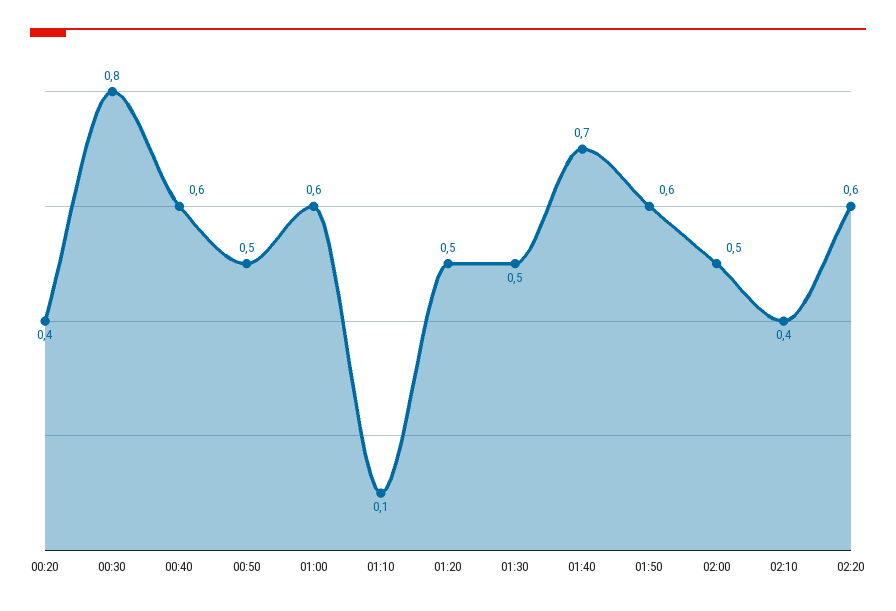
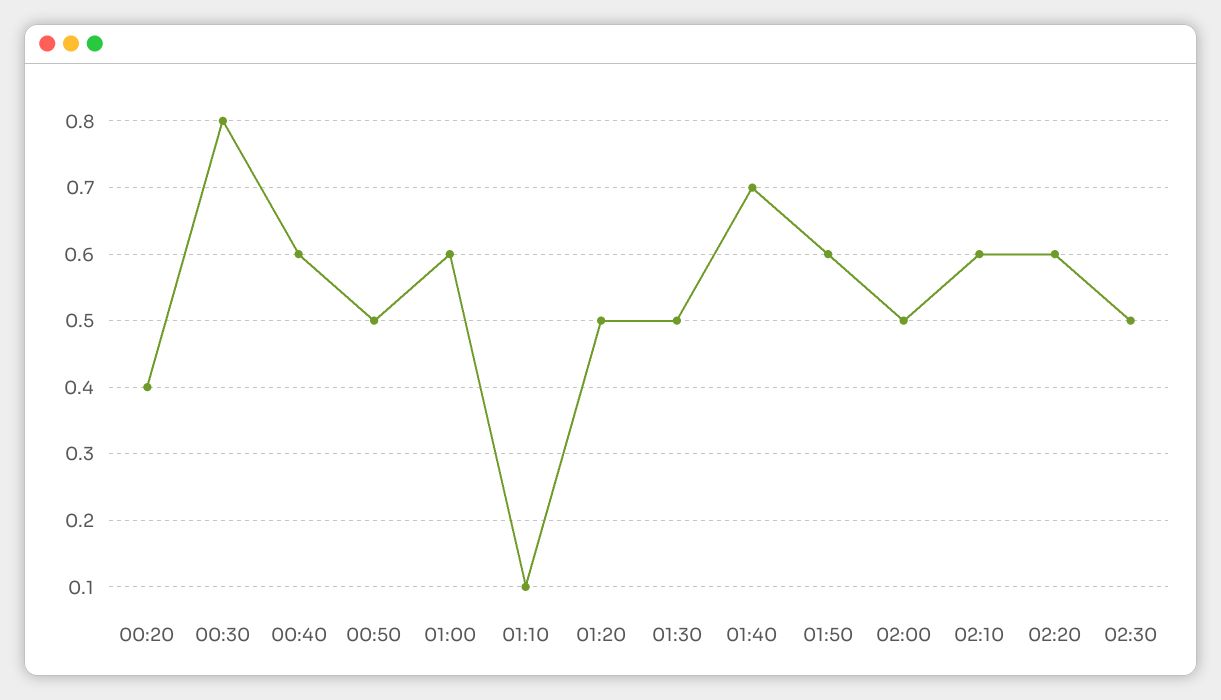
02:10: 0.4 -> 0.6
02:30: none -> 0.5

